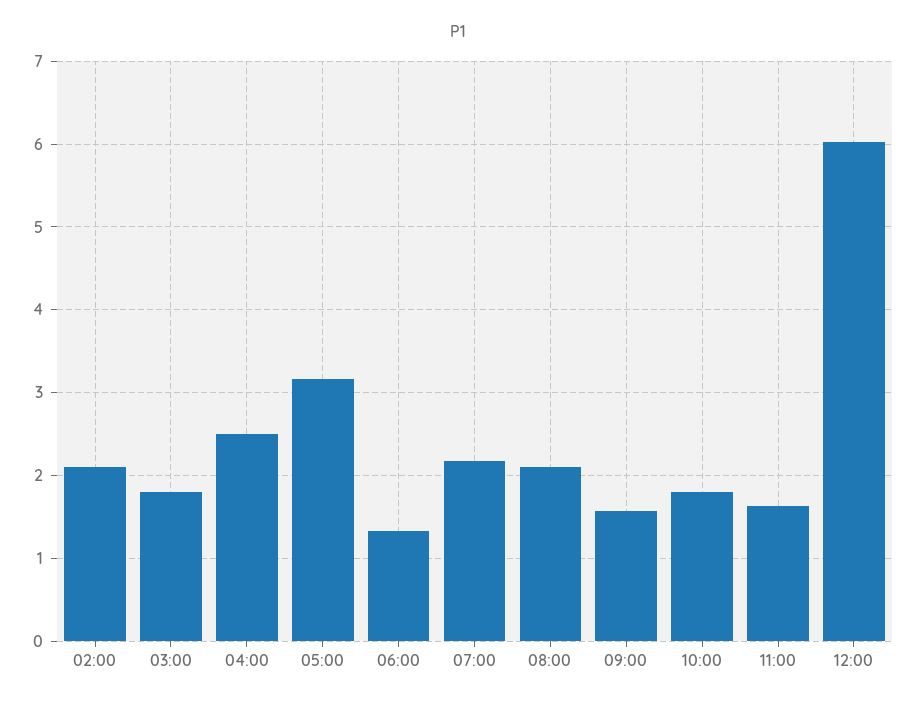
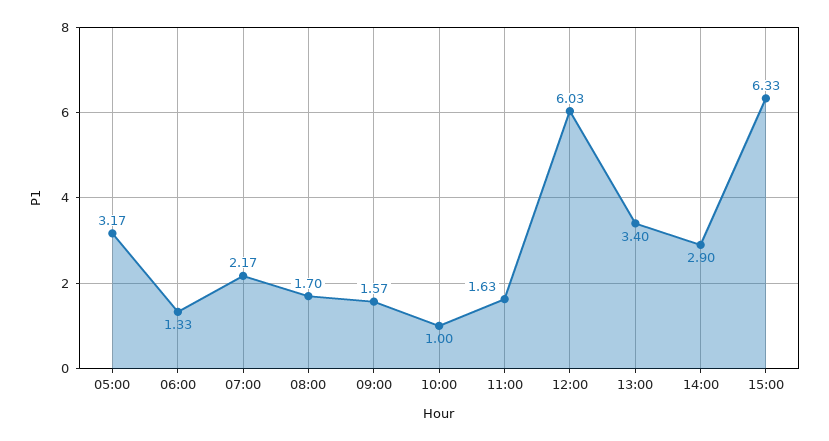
02:00: 2.1 -> none
03:00: 1.8 -> none
04:00: 2.5 -> none
08:00: 2.1 -> 1.7
10:00: 1.8 -> 1
13:00: none -> 3.4
14:00: none -> 2.9
15:00: none -> 6.33

